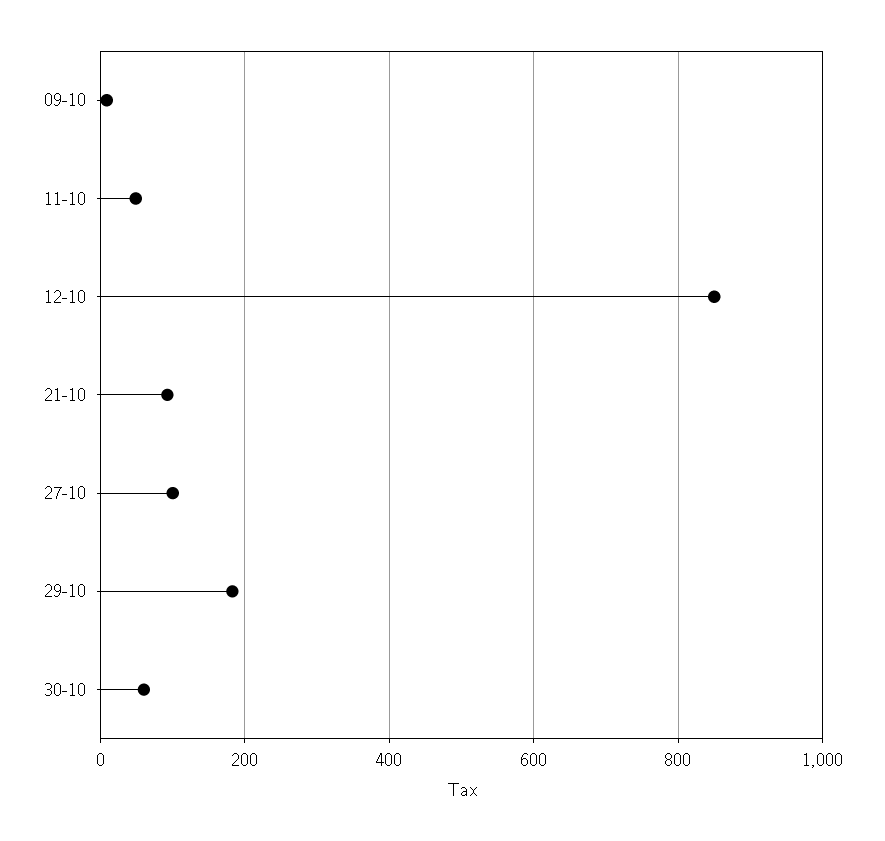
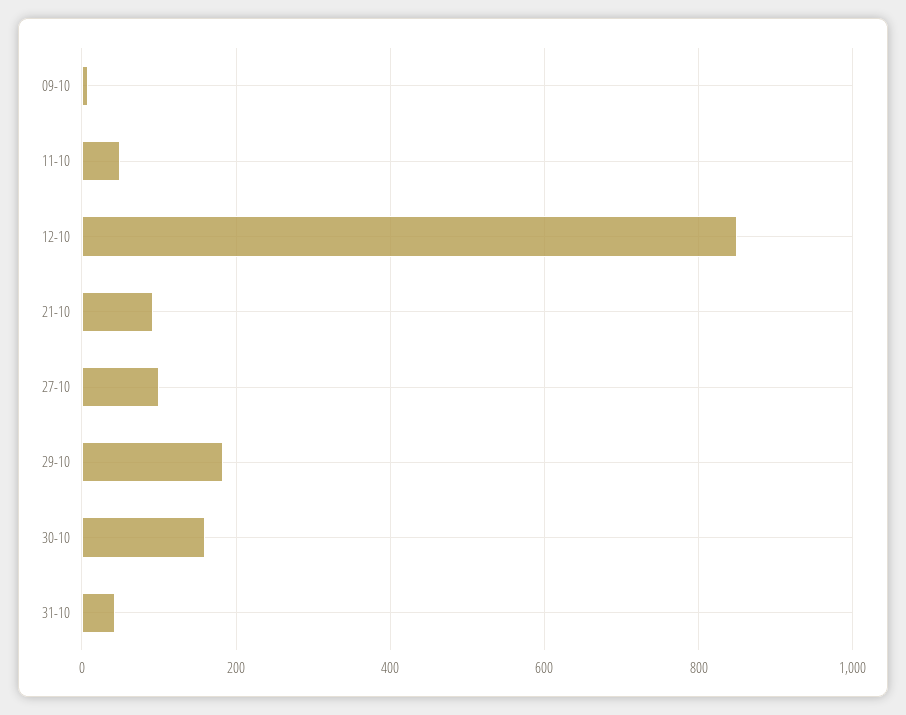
30-10: 60 -> 160
31-10: none -> 40

